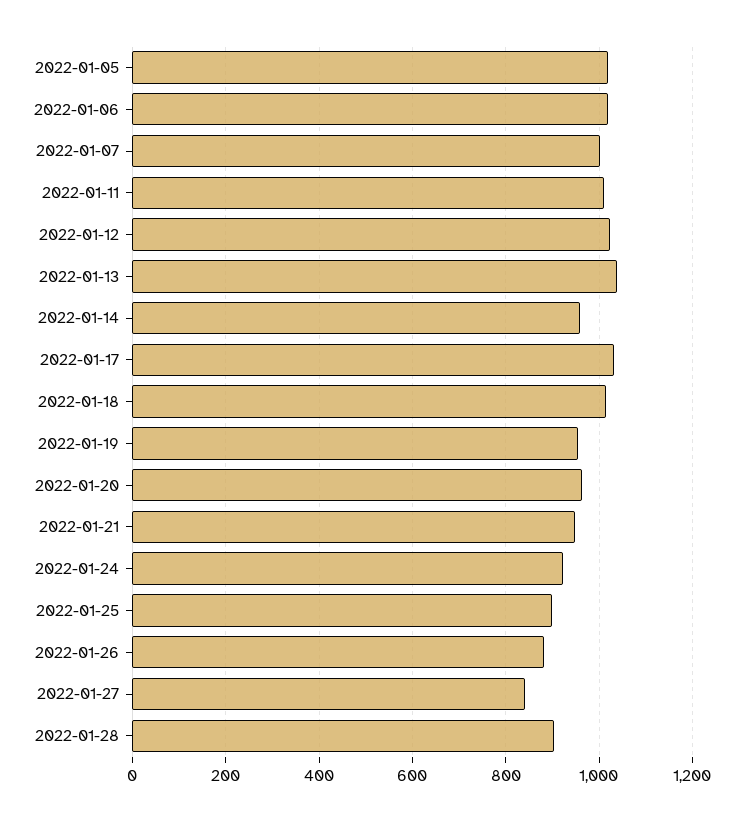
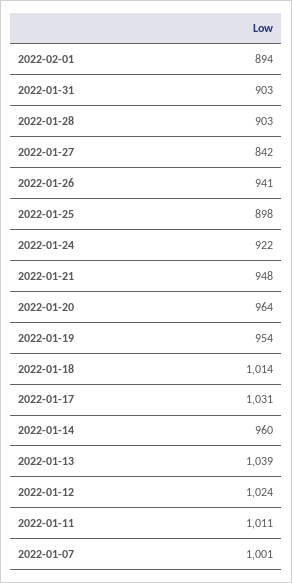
2022-01-05: 1020 -> none
2022-01-06: 1020 -> none
2022-01-26: 880 -> 941
2022-02-01: none -> 894
2022-01-31: none -> 903

